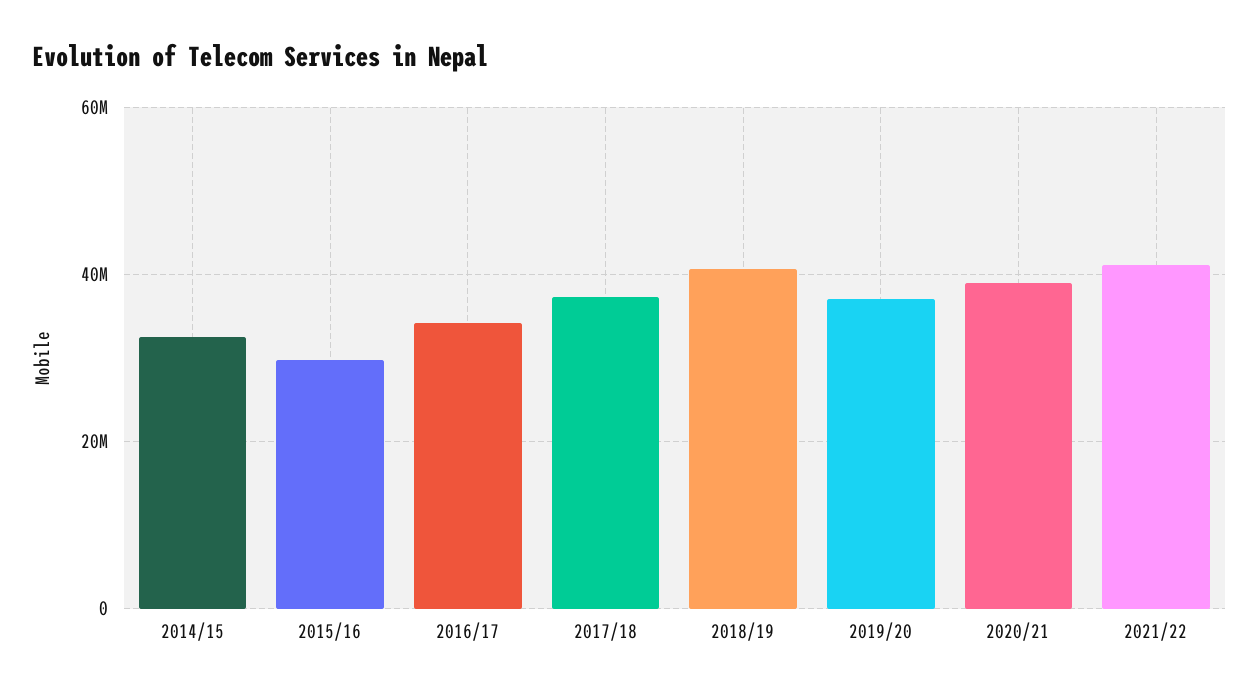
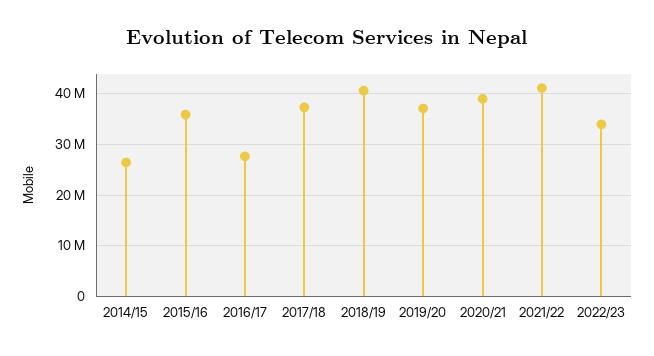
2014/15: 32000000 -> 26000000
2015/16: 30000000 -> 36000000
2016/17: 34000000 -> 28000000
2022/23: none -> 34000000

